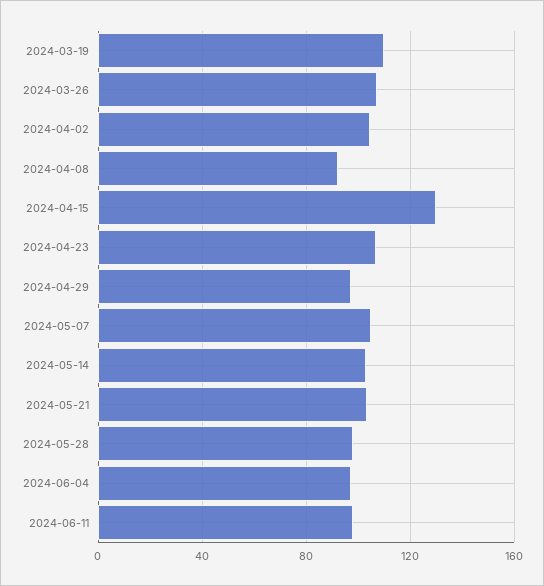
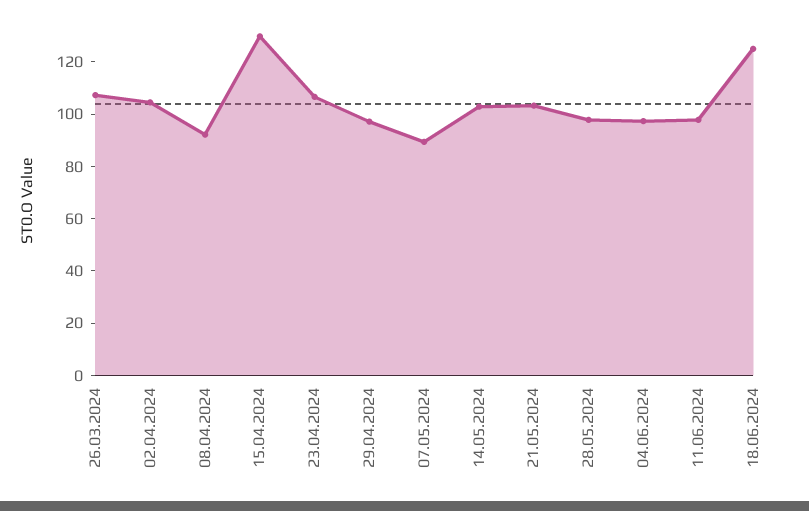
2024-03-19: 110 -> none
2024-05-07: 105 -> 90
18.06.2024: none -> 125

